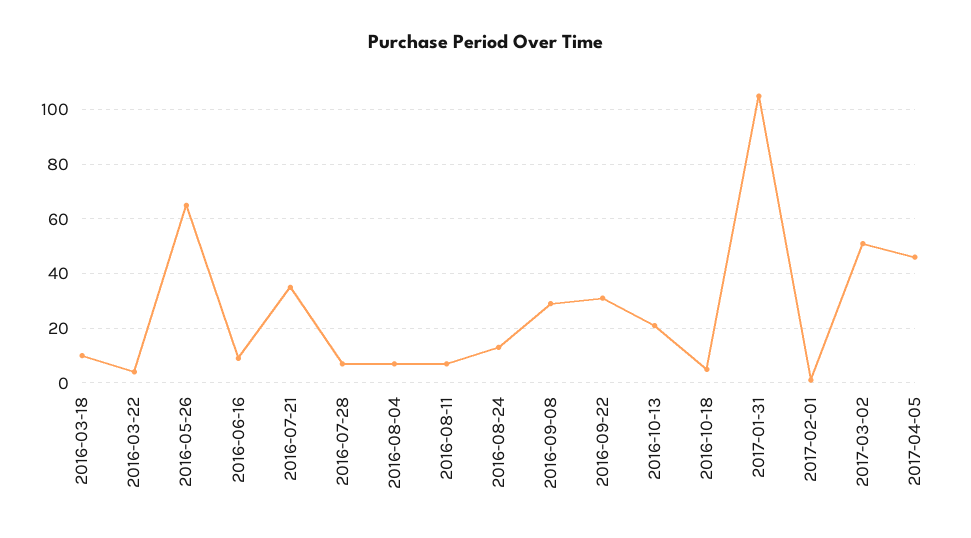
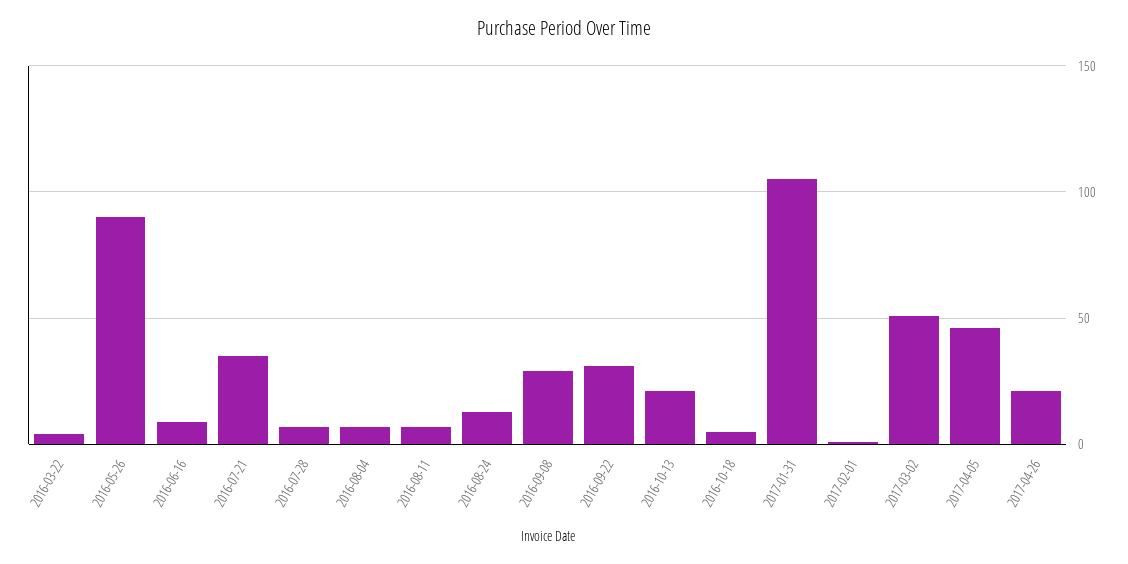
2016-03-18: 10 -> none
2016-05-26: 65 -> 90
2017-04-26: none -> 20

